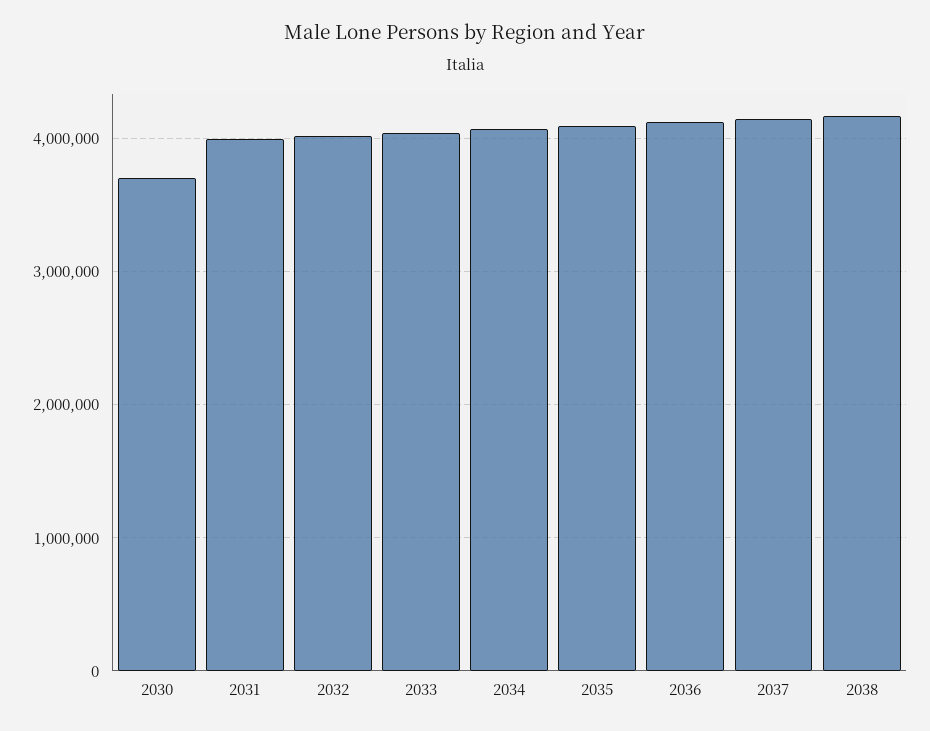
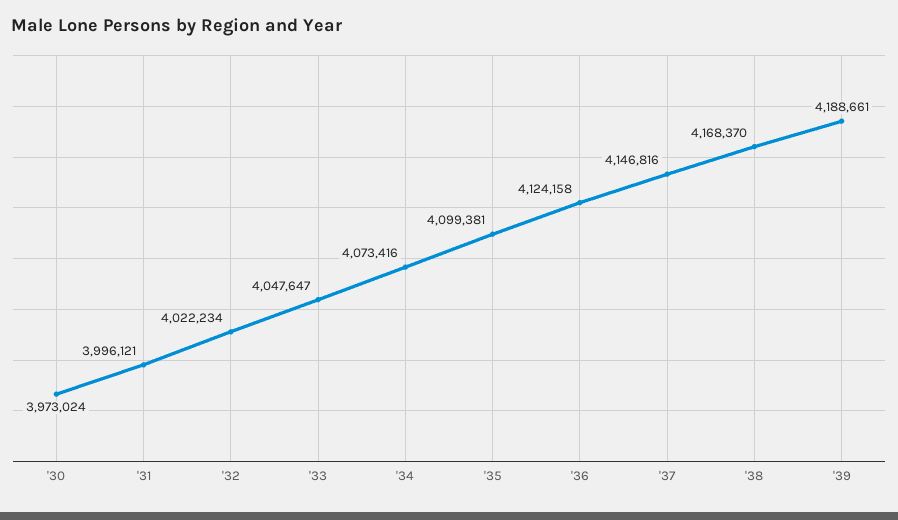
2030: 3700000 -> 3973024
'39: none -> 4188661

